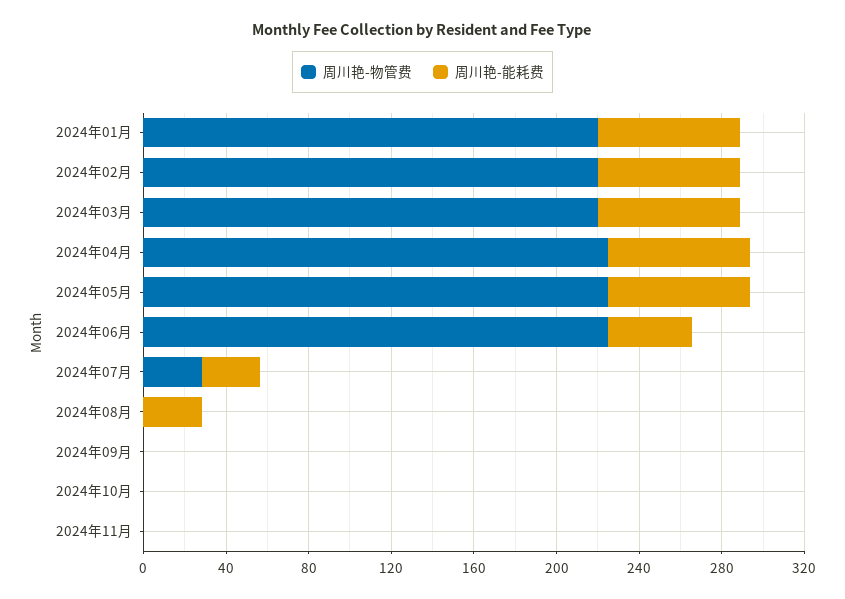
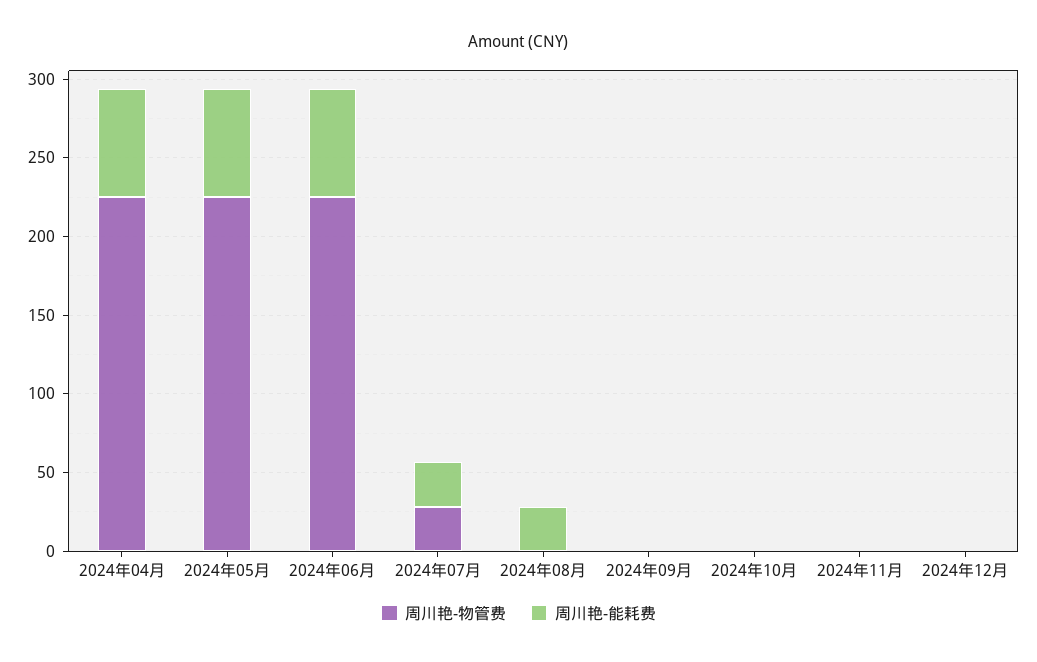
周川艳-物管费, 2024年01月: 220 -> none
周川艳-能耗费, 2024年01月: 70 -> none
周川艳-物管费, 2024年02月: 220 -> none
周川艳-能耗费, 2024年02月: 70 -> none
周川艳-物管费, 2024年03月: 220 -> none
周川艳-能耗费, 2024年03月: 70 -> none
周川艳-能耗费, 2024年06月: 40 -> 70
周川艳-物管费, 2024年12月: none -> 0
周川艳-能耗费, 2024年12月: none -> 0

